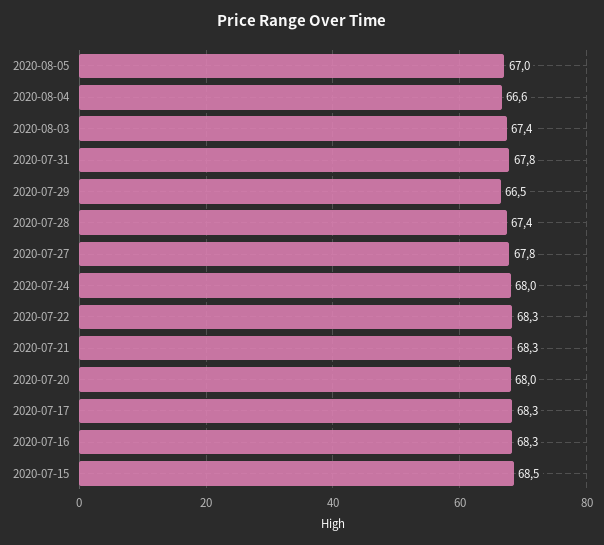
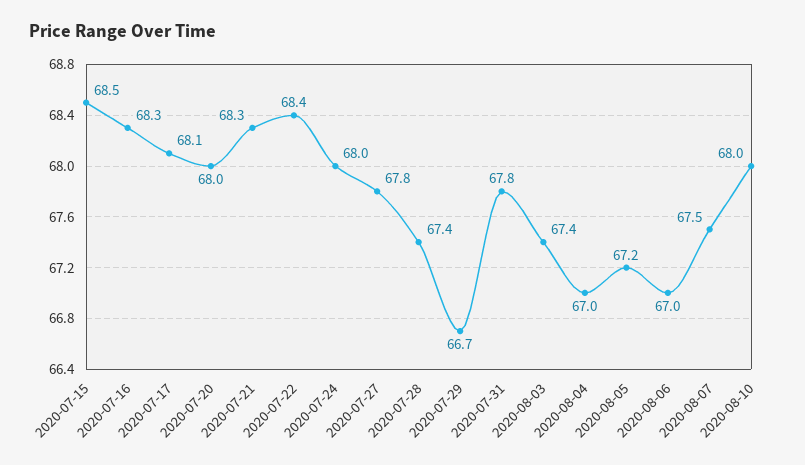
2020-08-05: 67 -> 67.2
2020-08-04: 66.6 -> 67
2020-07-29: 66.5 -> 66.7
2020-07-22: 68.3 -> 68.4
2020-07-17: 68.3 -> 68.1
2020-08-06: none -> 67
2020-08-07: none -> 67.5
2020-08-10: none -> 68

